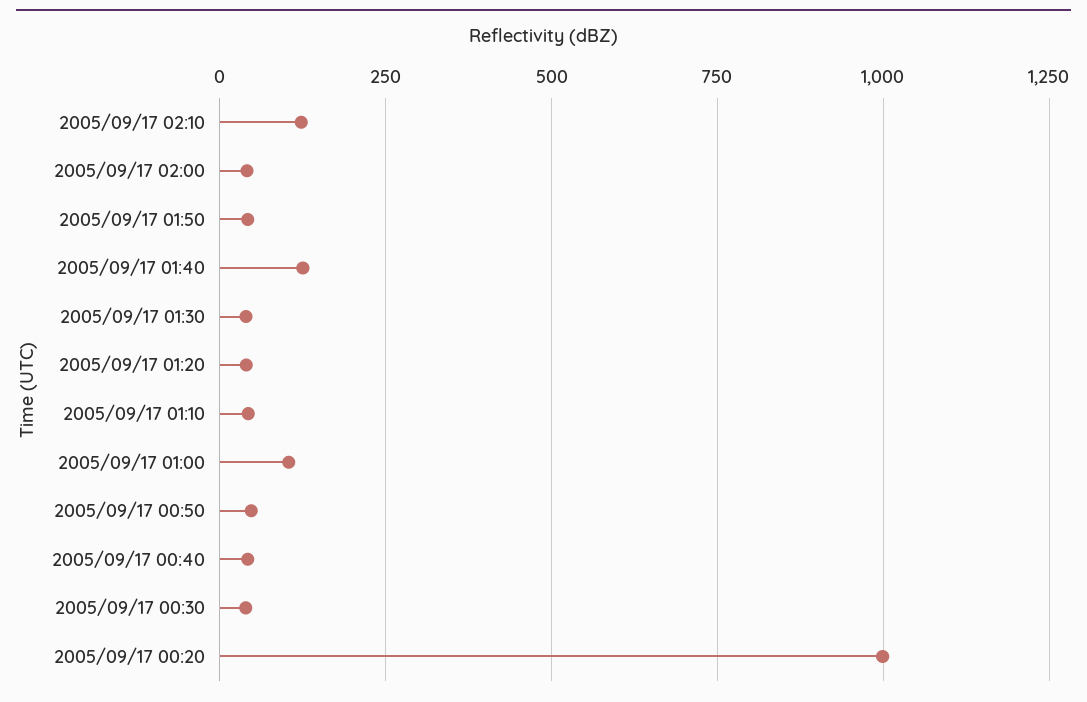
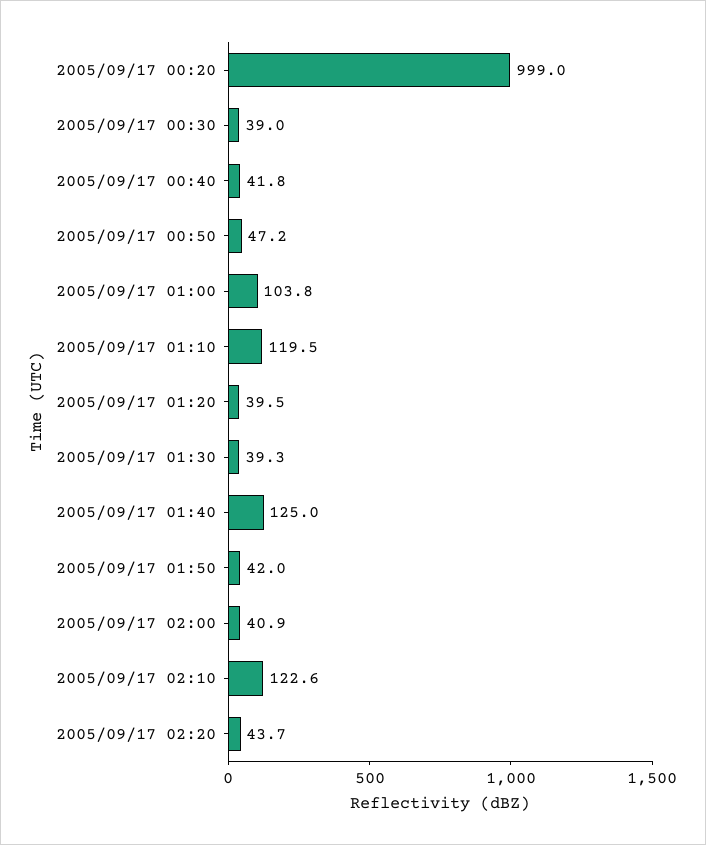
2005/09/17 01:10: 50 -> 119.5
2005/09/17 02:20: none -> 43.7

